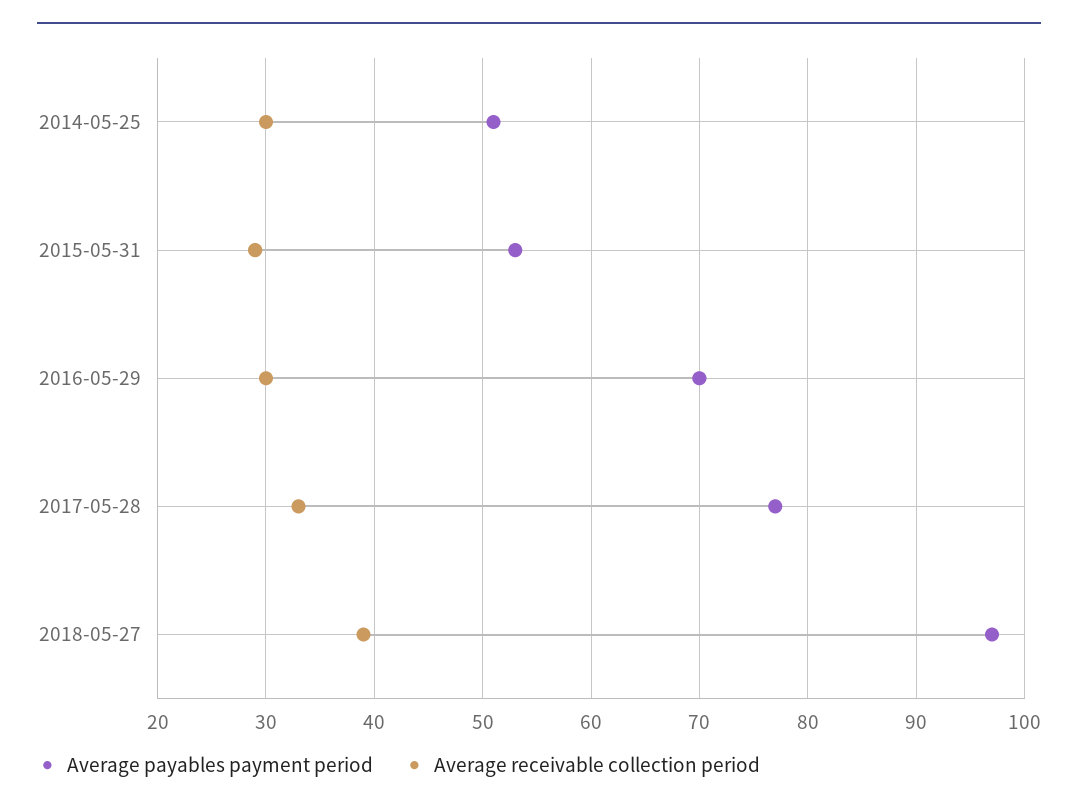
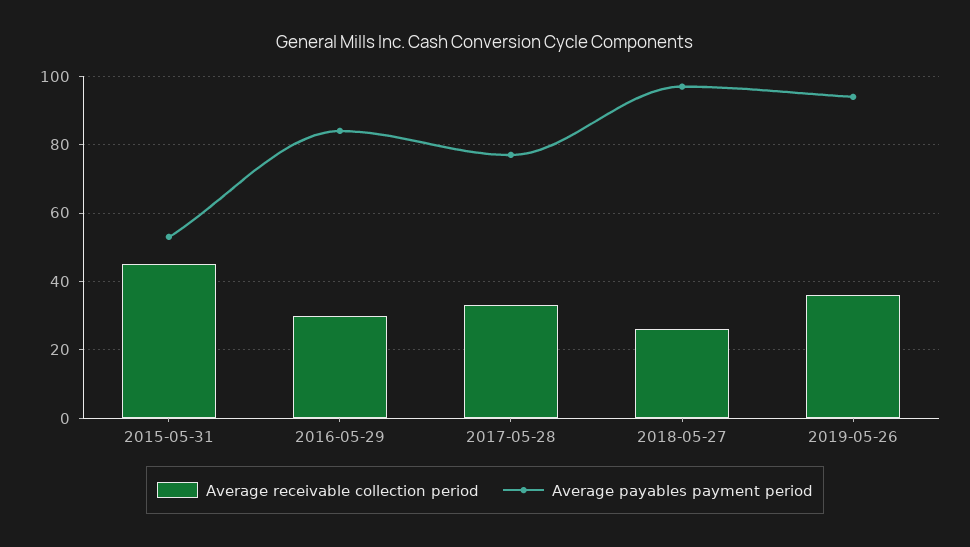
Average payables payment period, 2014-05-25: 51 -> none
Average receivable collection period, 2014-05-25: 30 -> none
Average receivable collection period, 2015-05-31: 29 -> 45
Average payables payment period, 2016-05-29: 70 -> 85
Average receivable collection period, 2018-05-27: 39 -> 25
Average receivable collection period, 2019-05-26: none -> 35
Average payables payment period, 2019-05-26: none -> 95

